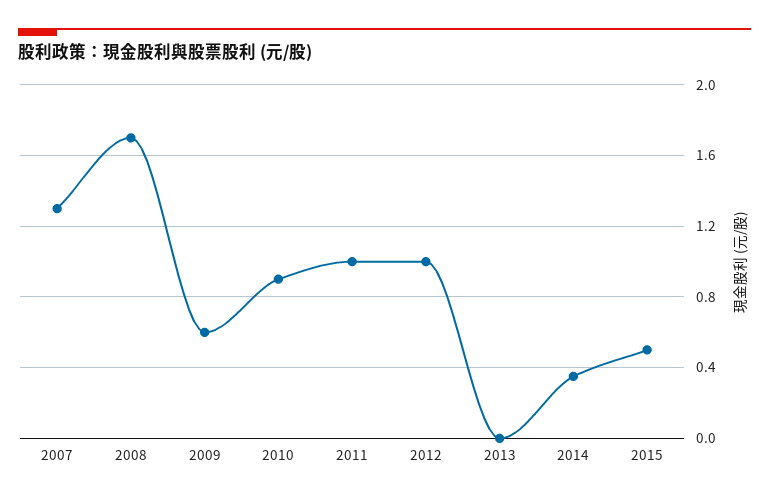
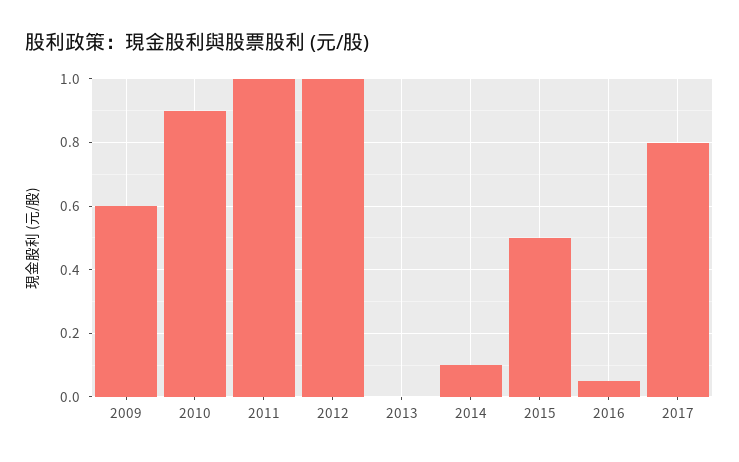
2007: 1.3 -> none
2008: 1.7 -> none
2014: 0.35 -> 0.1
2016: none -> 0.05
2017: none -> 0.8

